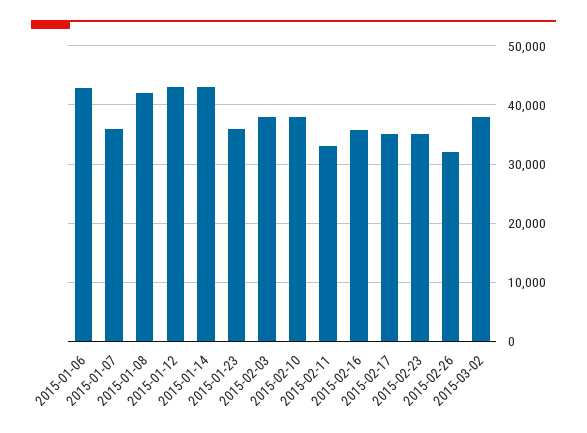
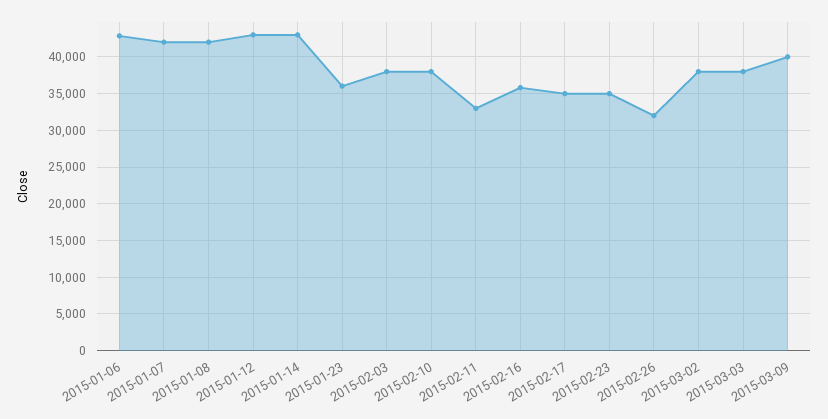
2015-01-07: 36000 -> 42000
2015-03-03: none -> 38000
2015-03-09: none -> 40000

